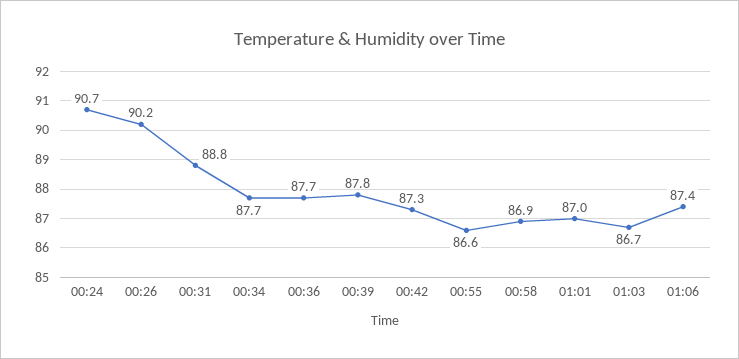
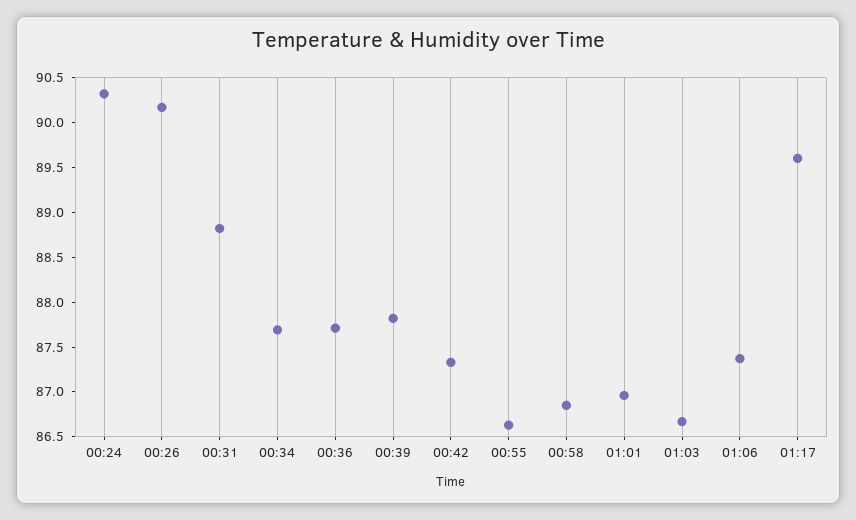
00:24: 90.7 -> 90.3
01:17: none -> 89.6

